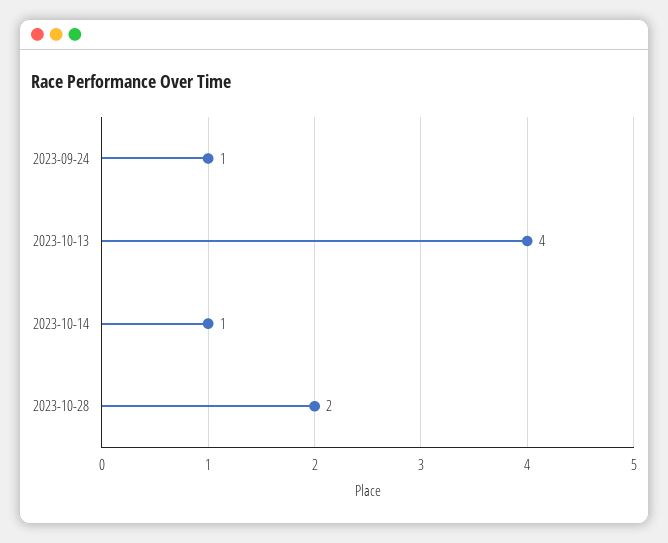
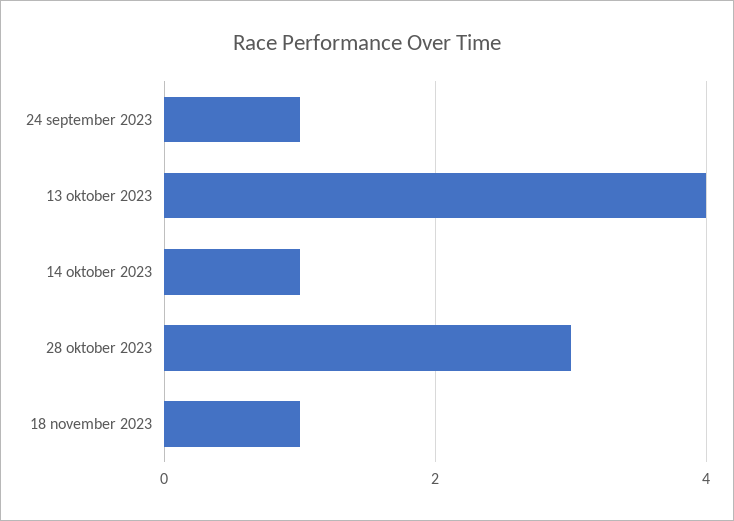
2023-10-28: 2 -> 3
18 november 2023: none -> 1

